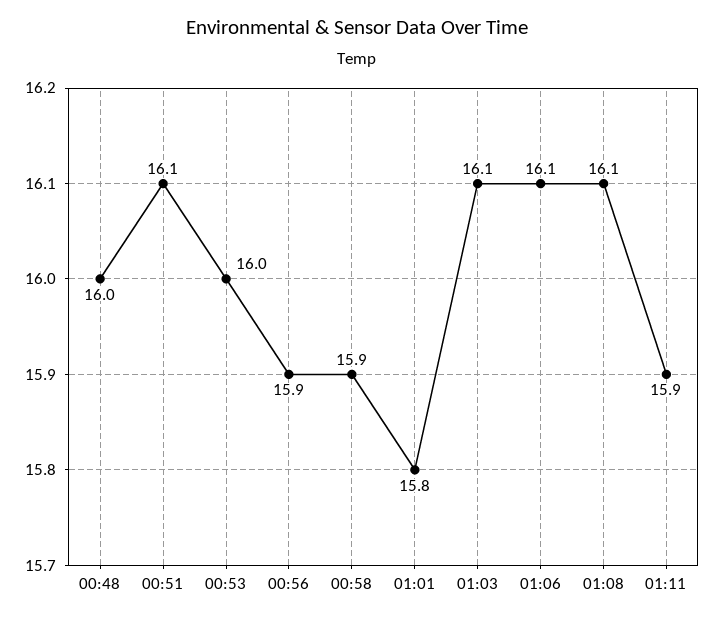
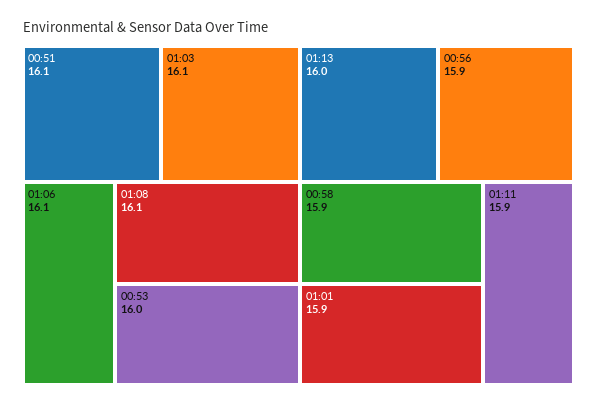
00:48: 16 -> none
01:01: 15.8 -> 15.9
01:13: none -> 16

